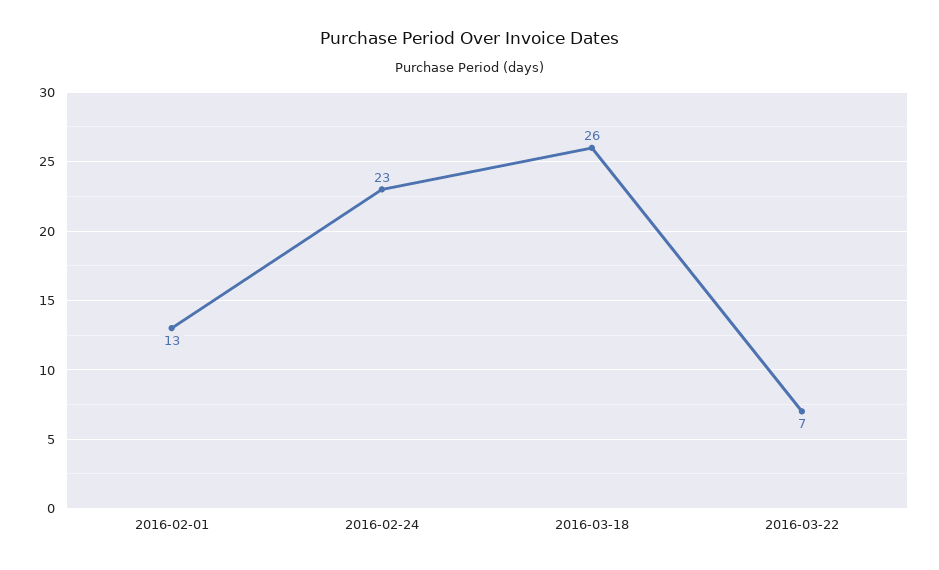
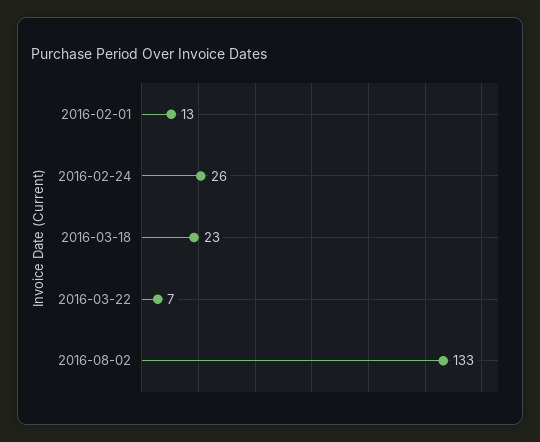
2016-02-24: 23 -> 26
2016-03-18: 26 -> 23
2016-08-02: none -> 133

